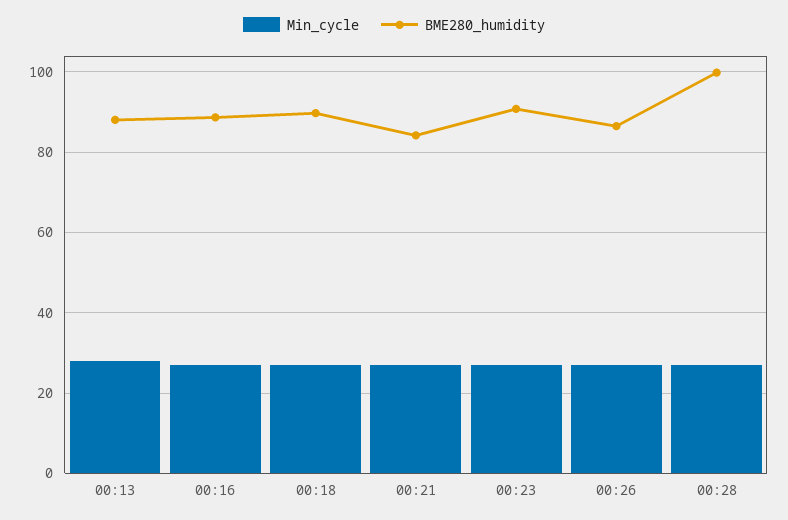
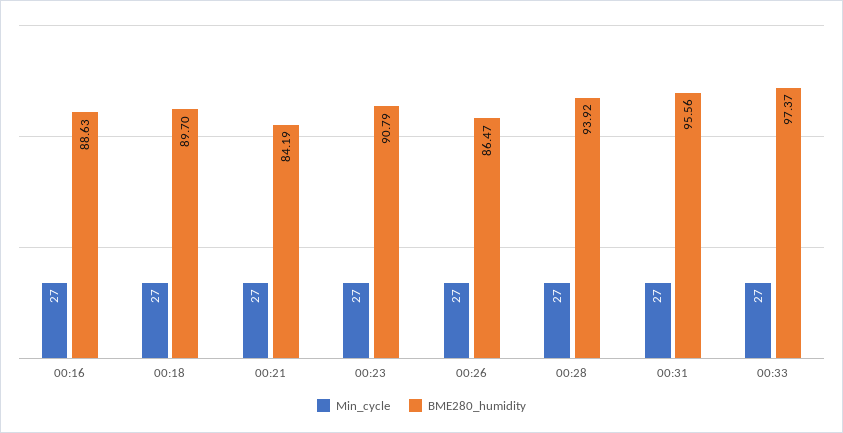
Min_cycle, 00:13: 28 -> none
BME280_humidity, 00:13: 88 -> none
BME280_humidity, 00:28: 100 -> 93.92
Min_cycle, 00:31: none -> 27
BME280_humidity, 00:31: none -> 95.56
Min_cycle, 00:33: none -> 27
BME280_humidity, 00:33: none -> 97.37

